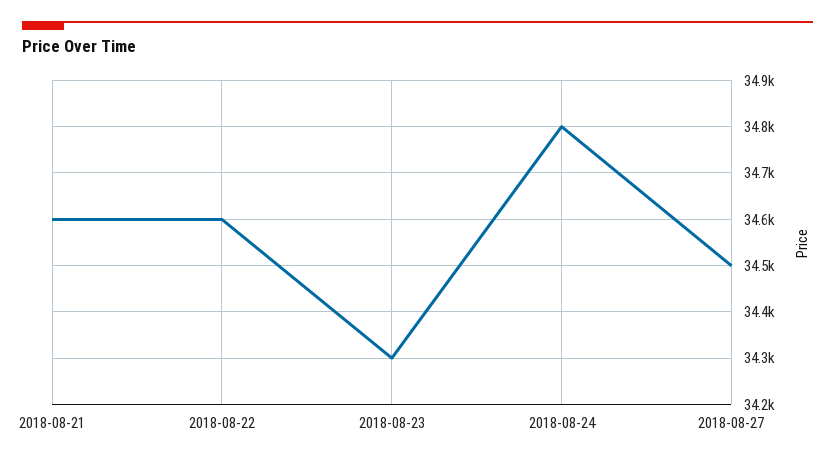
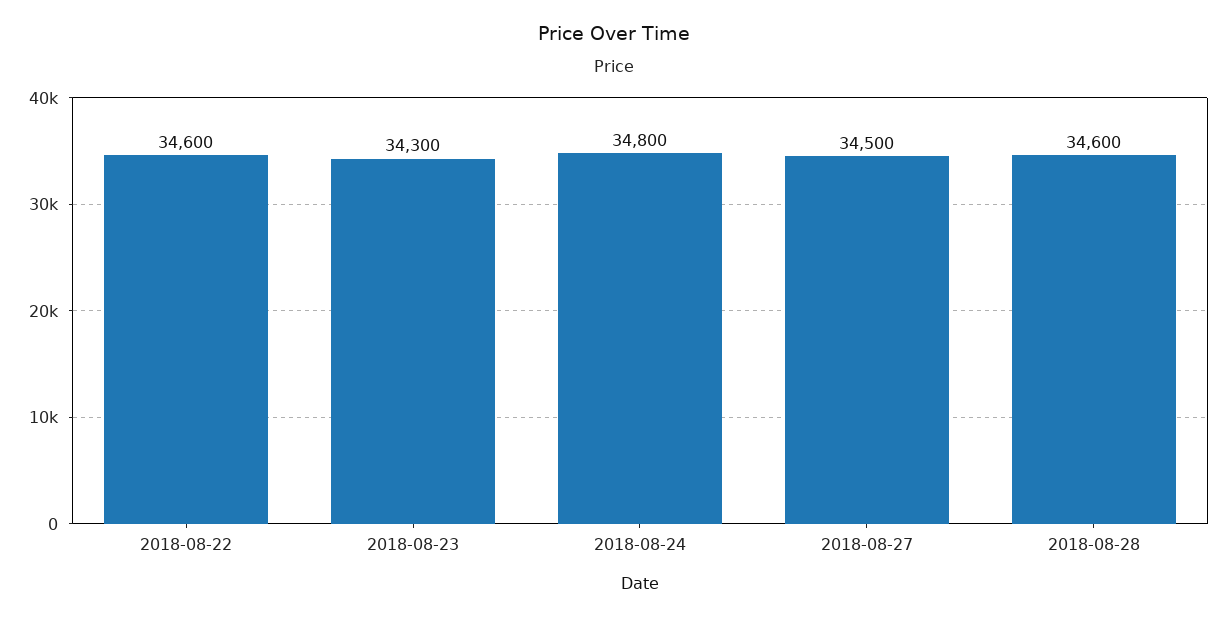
2018-08-21: 34600 -> none
2018-08-28: none -> 34600

